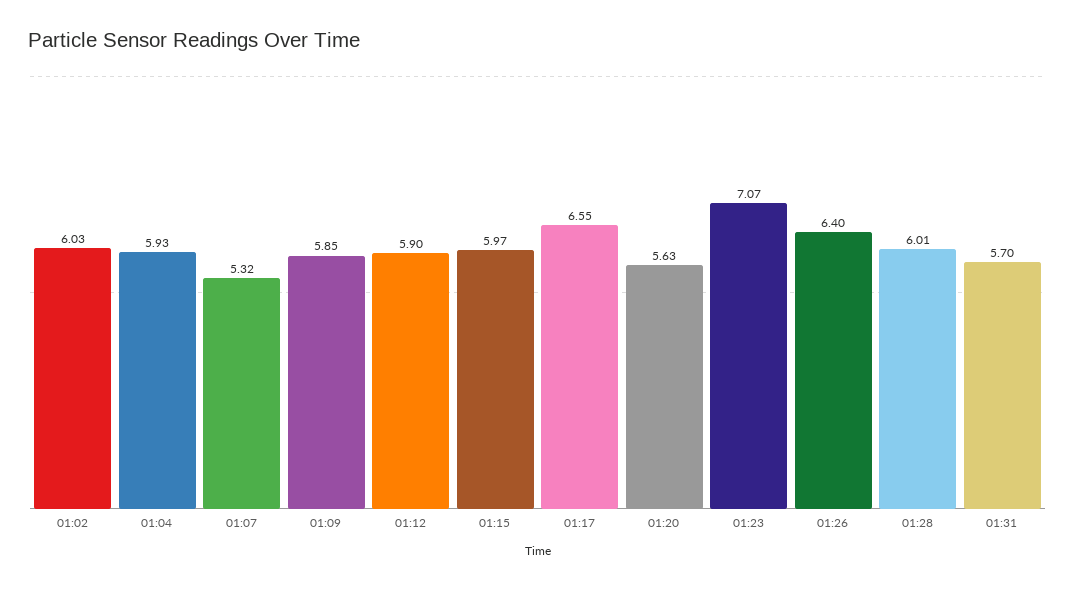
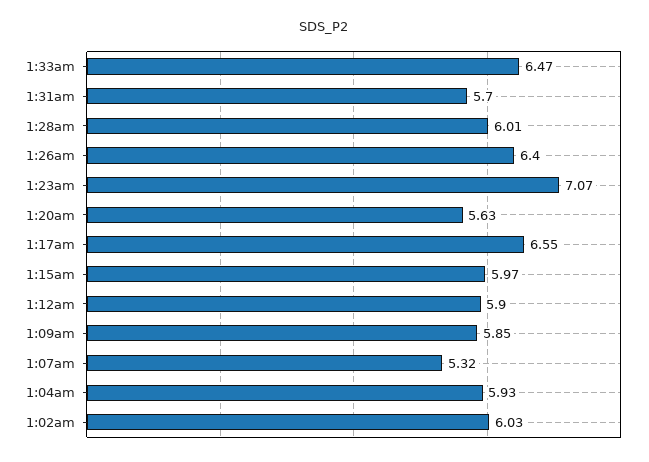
1:33am: none -> 6.47

